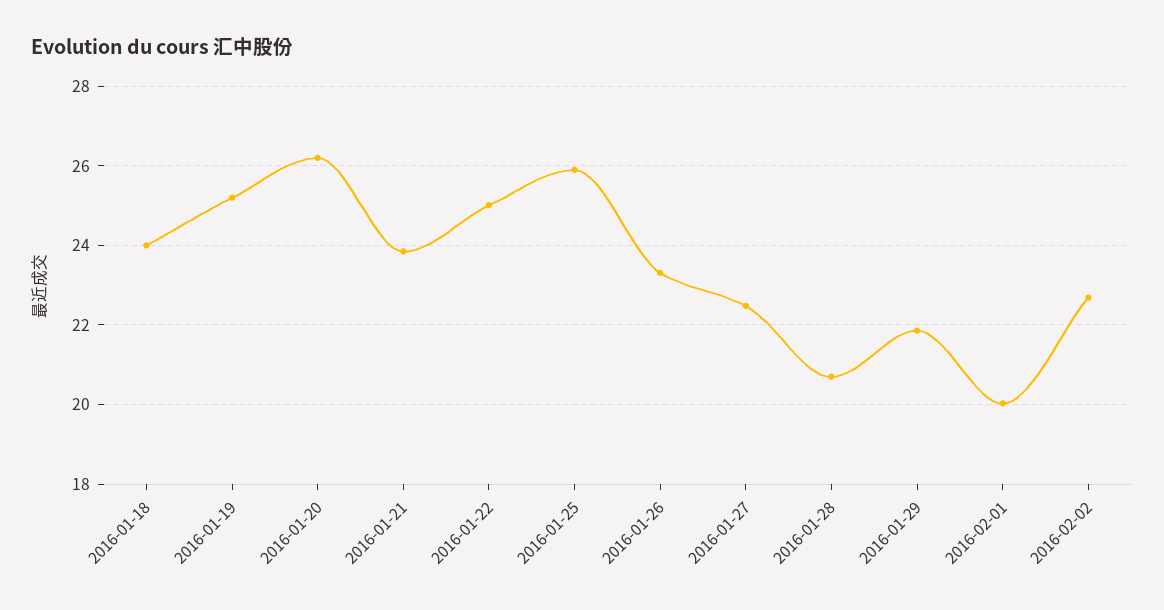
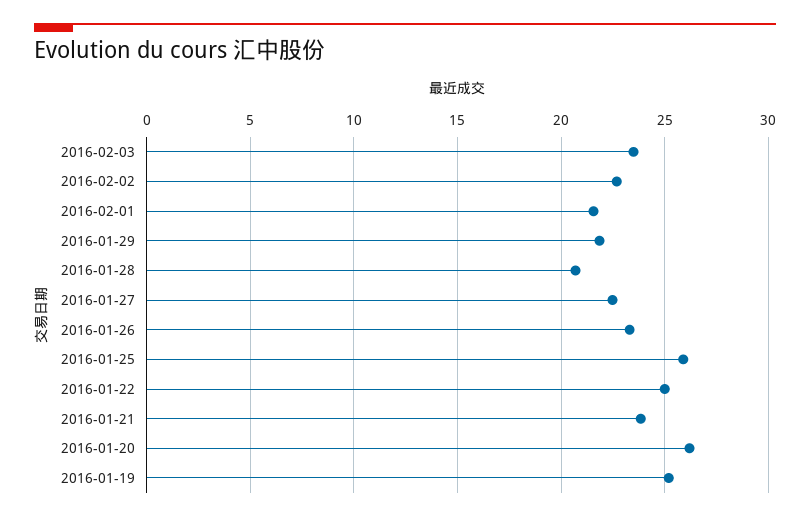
2016-01-18: 24 -> none
2016-02-01: 20 -> 21.5
2016-02-03: none -> 23.5

